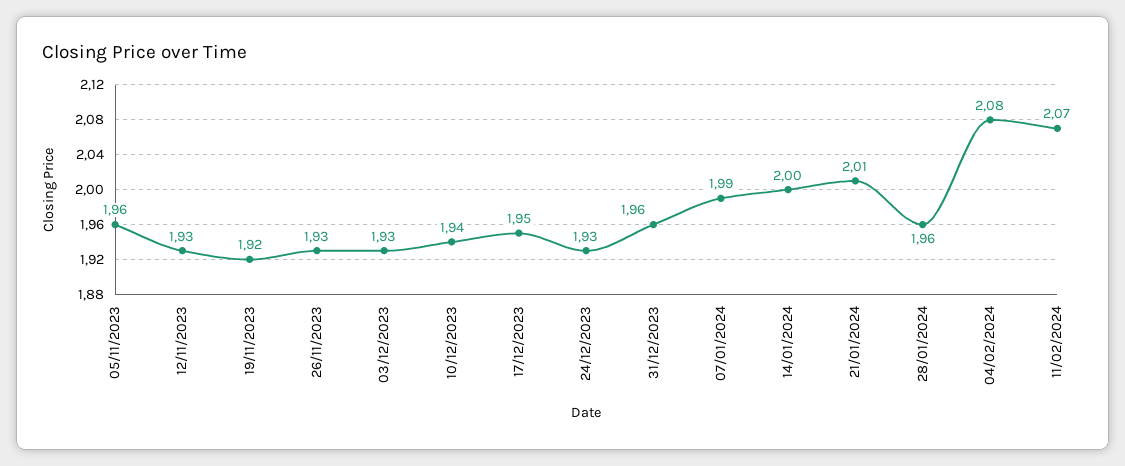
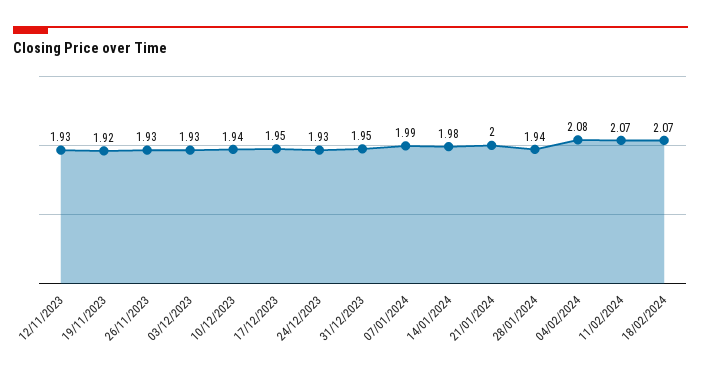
05/11/2023: 1.96 -> none
31/12/2023: 1.96 -> 1.95
14/01/2024: 2 -> 1.98
21/01/2024: 2.01 -> 2
28/01/2024: 1.96 -> 1.94
18/02/2024: none -> 2.07

